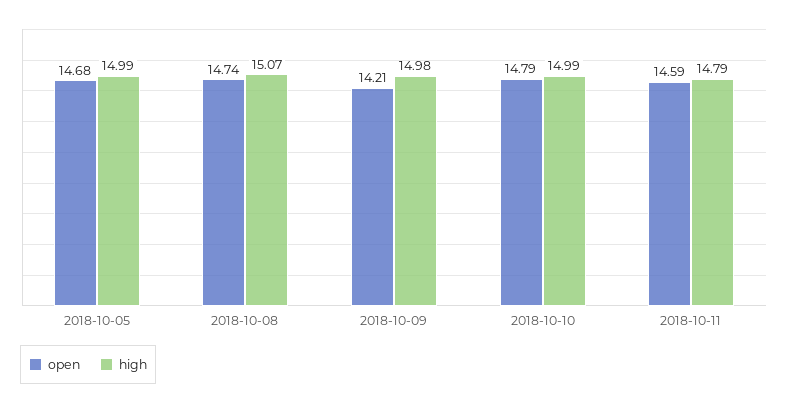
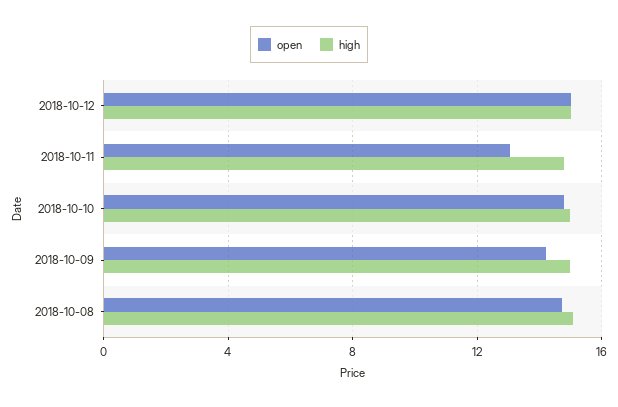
open, 2018-10-05: 14.68 -> none
high, 2018-10-05: 14.99 -> none
open, 2018-10-11: 14.59 -> 13
open, 2018-10-12: none -> 15
high, 2018-10-12: none -> 15

